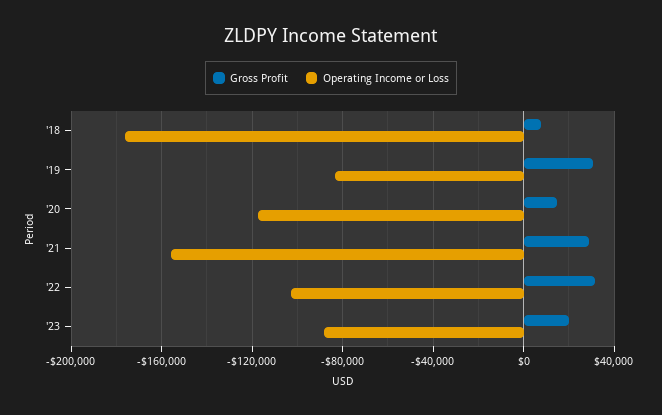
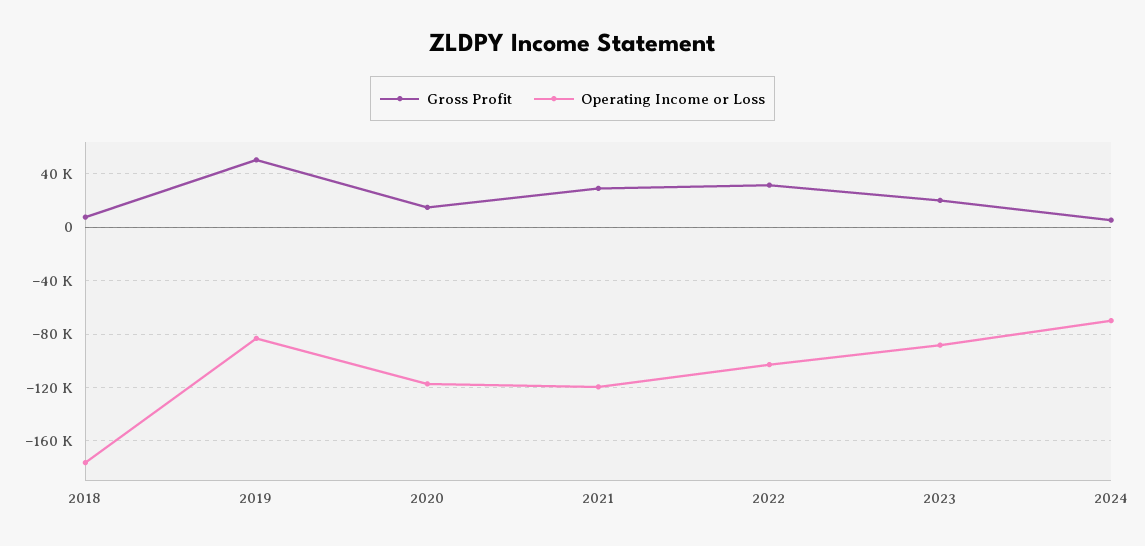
Gross Profit, '19: 30000 -> 50000
Operating Income or Loss, '21: -155000 -> -120000
Gross Profit, 2024: none -> 5000
Operating Income or Loss, 2024: none -> -70000

